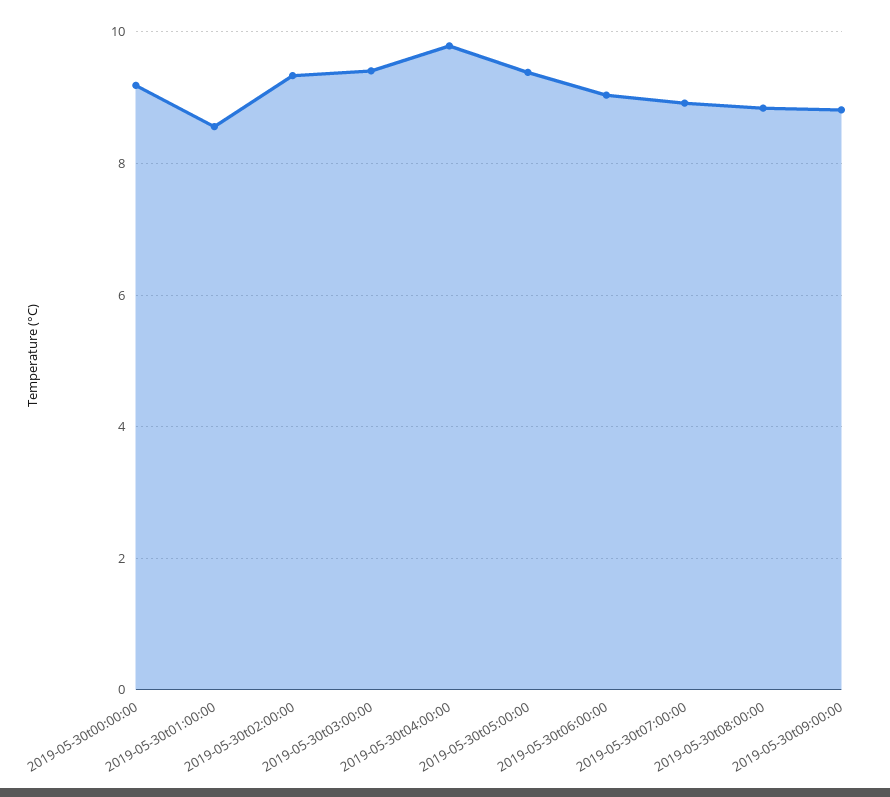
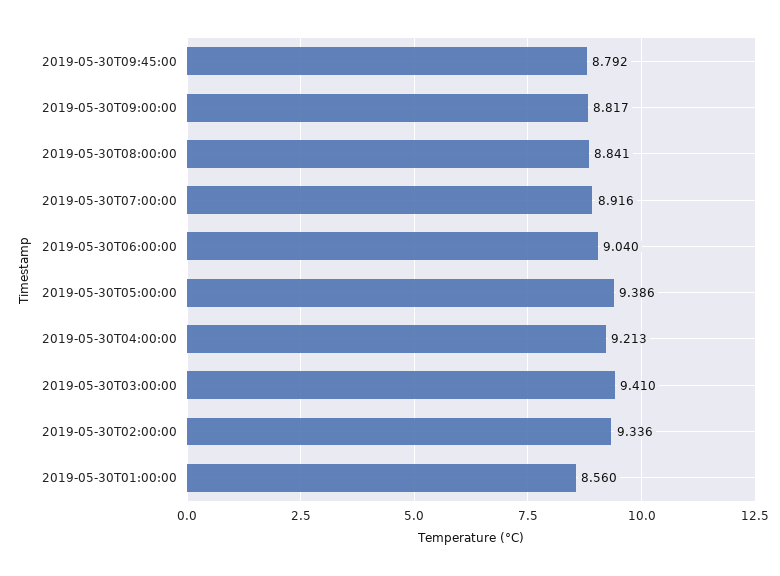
2019-05-30t00:00:00: 9.2 -> none
2019-05-30t04:00:00: 9.8 -> 9.213
2019-05-30T09:45:00: none -> 8.792

